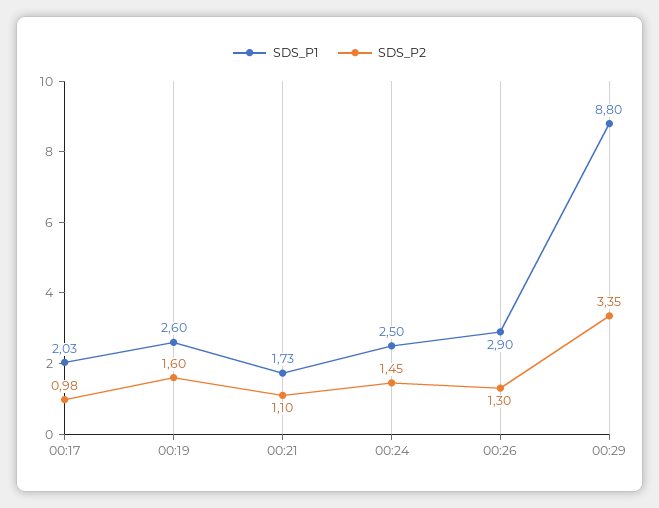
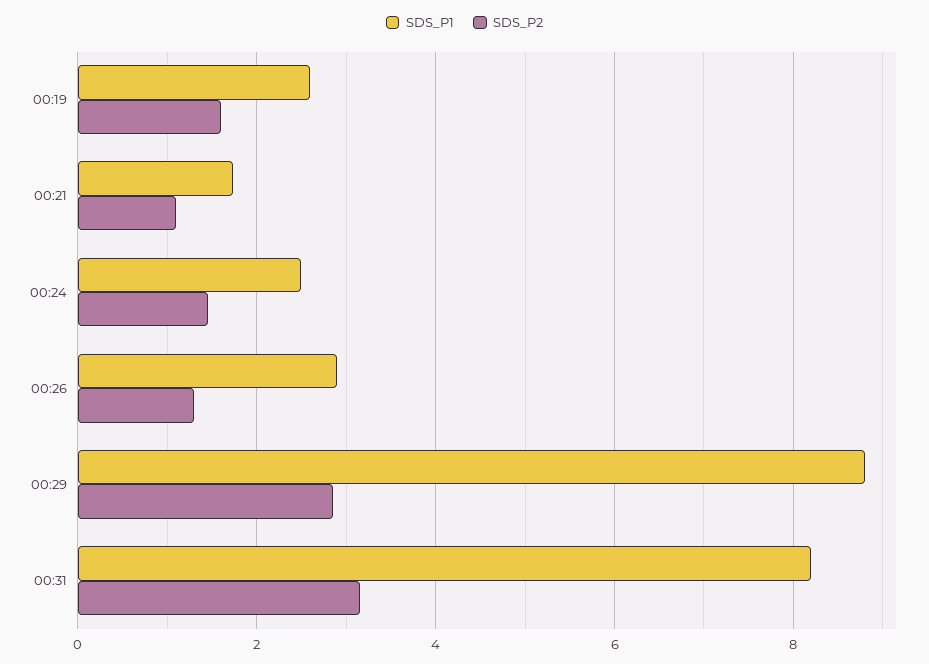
SDS_P1, 00:17: 2.03 -> none
SDS_P2, 00:17: 0.98 -> none
SDS_P2, 00:29: 3.35 -> 2.8
SDS_P1, 00:31: none -> 8.2
SDS_P2, 00:31: none -> 3.2

